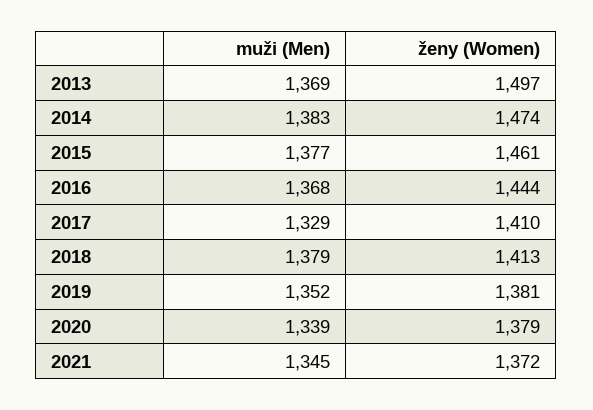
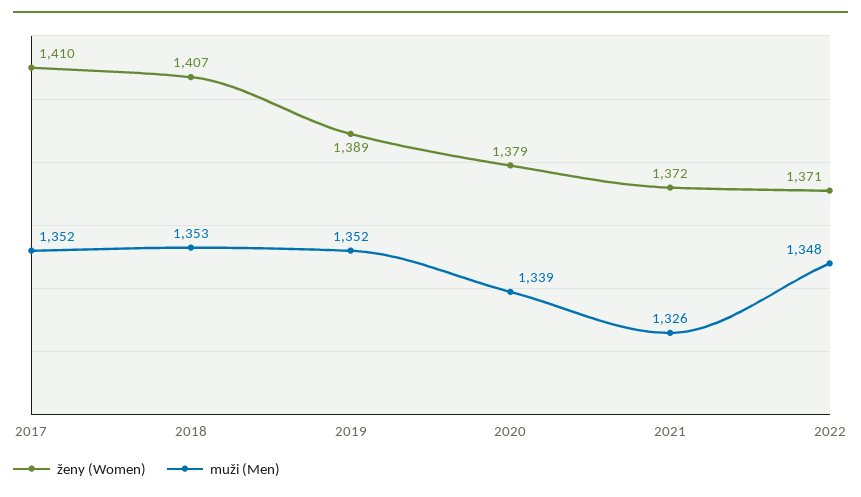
muži (Men), 2013: 1369 -> none
ženy (Women), 2013: 1497 -> none
muži (Men), 2014: 1383 -> none
ženy (Women), 2014: 1474 -> none
muži (Men), 2015: 1377 -> none
ženy (Women), 2015: 1461 -> none
muži (Men), 2016: 1368 -> none
ženy (Women), 2016: 1444 -> none
muži (Men), 2017: 1329 -> 1352
muži (Men), 2018: 1379 -> 1353
ženy (Women), 2018: 1413 -> 1407
ženy (Women), 2019: 1381 -> 1389
muži (Men), 2021: 1345 -> 1326
ženy (Women), 2022: none -> 1371
muži (Men), 2022: none -> 1348

